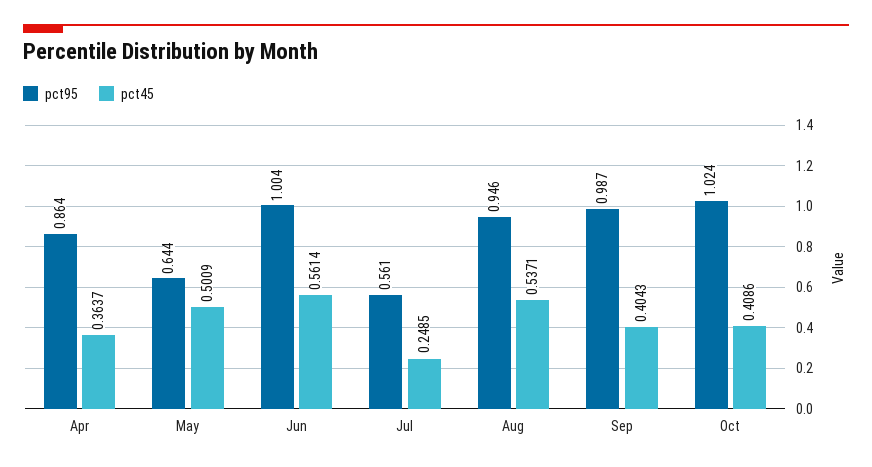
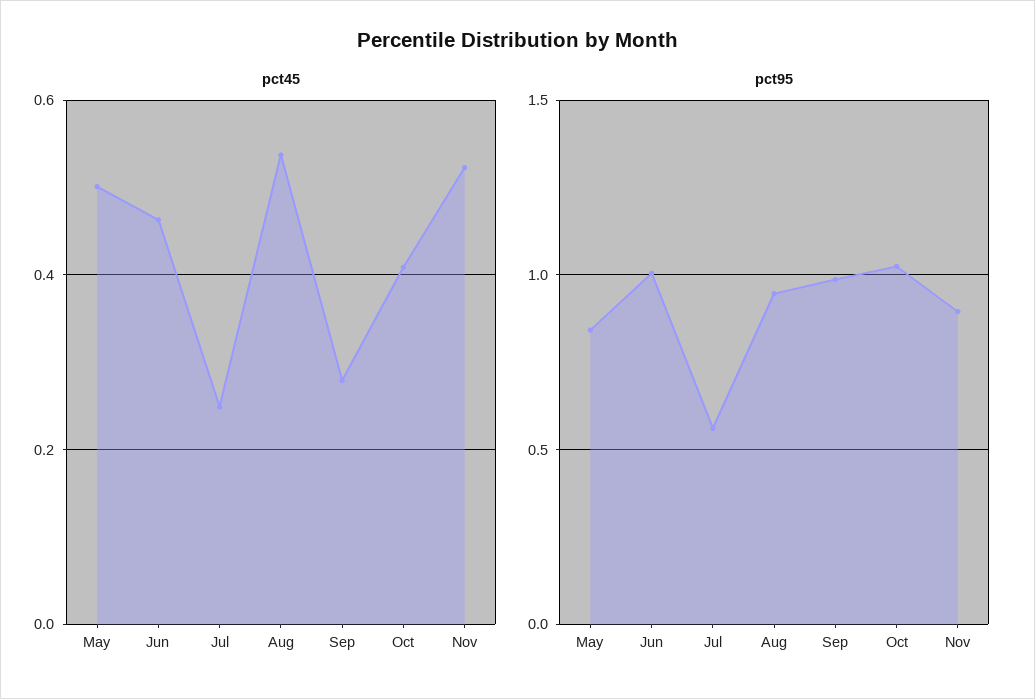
pct95, Apr: 0.864 -> none
pct45, Apr: 0.3637 -> none
pct95, May: 0.644 -> 0.85
pct45, Jun: 0.5614 -> 0.46
pct45, Sep: 0.4043 -> 0.28
pct45, Nov: none -> 0.52
pct95, Nov: none -> 0.9

